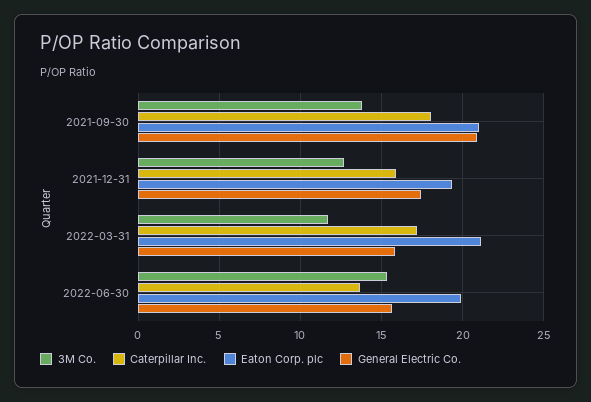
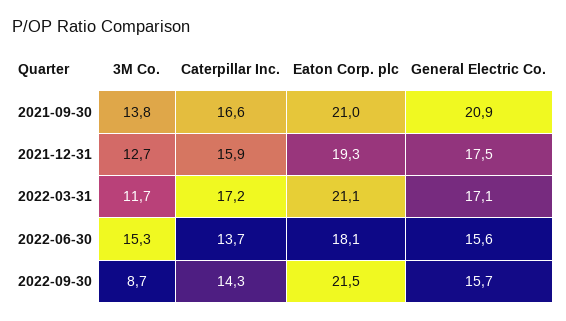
Caterpillar Inc., 2021-09-30: 18 -> 16.6
General Electric Co., 2022-03-31: 16 -> 17.1
Eaton Corp. plc, 2022-06-30: 20 -> 18.1
3M Co., 2022-09-30: none -> 8.7
Caterpillar Inc., 2022-09-30: none -> 14.3
Eaton Corp. plc, 2022-09-30: none -> 21.5
General Electric Co., 2022-09-30: none -> 15.7

